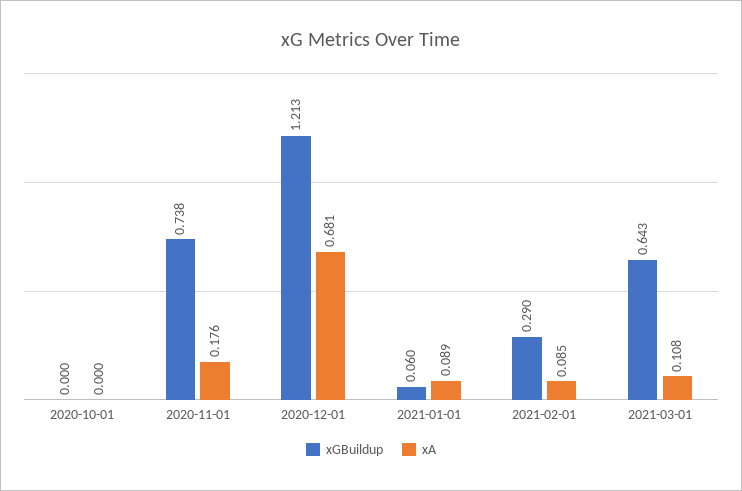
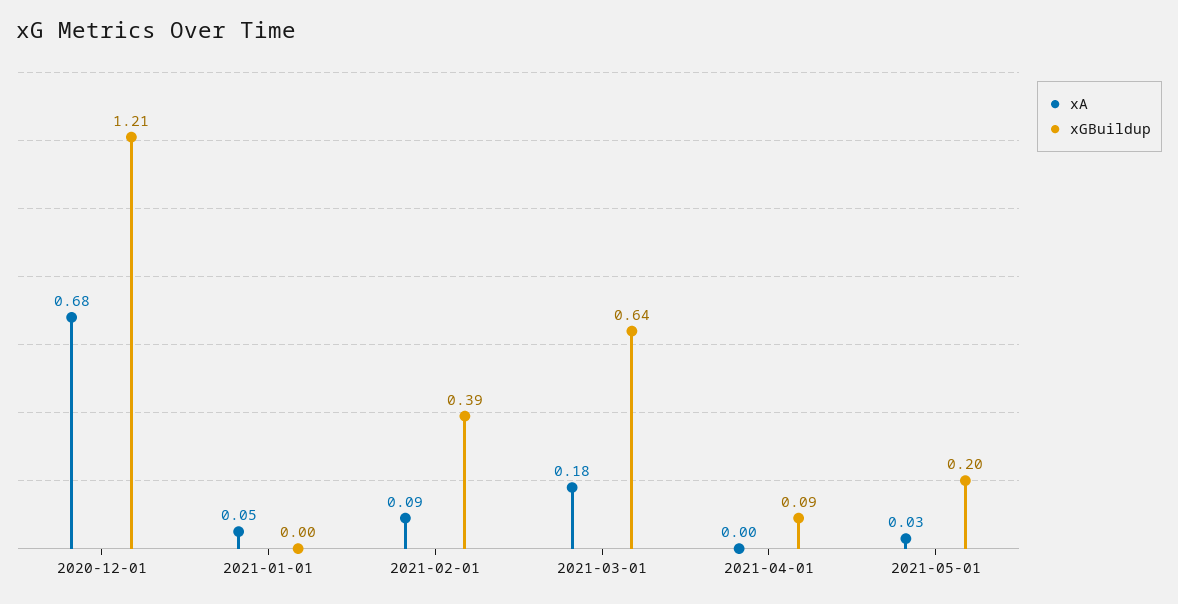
xGBuildup, 2020-10-01: 0 -> none
xA, 2020-10-01: 0 -> none
xGBuildup, 2020-11-01: 0.738 -> none
xA, 2020-11-01: 0.176 -> none
xGBuildup, 2021-01-01: 0.06 -> 0
xA, 2021-01-01: 0.089 -> 0.05
xGBuildup, 2021-02-01: 0.29 -> 0.39
xA, 2021-03-01: 0.108 -> 0.18
xA, 2021-04-01: none -> 0
xGBuildup, 2021-04-01: none -> 0.09
xA, 2021-05-01: none -> 0.03
xGBuildup, 2021-05-01: none -> 0.2

